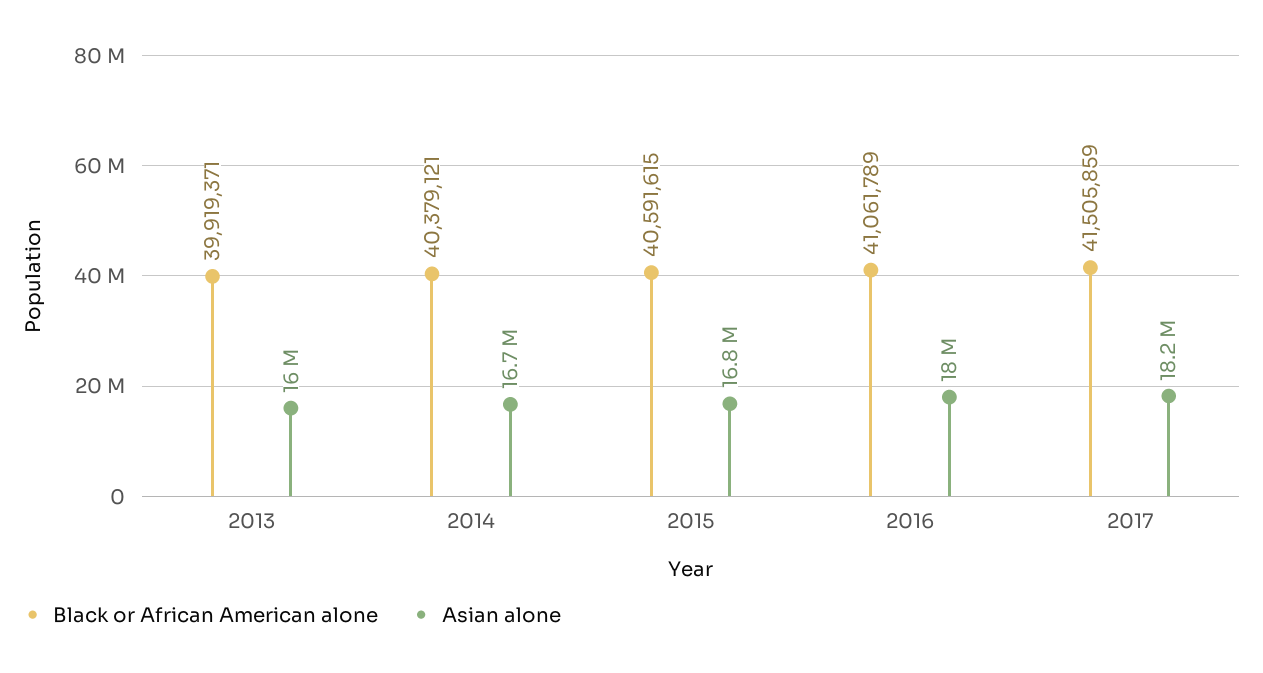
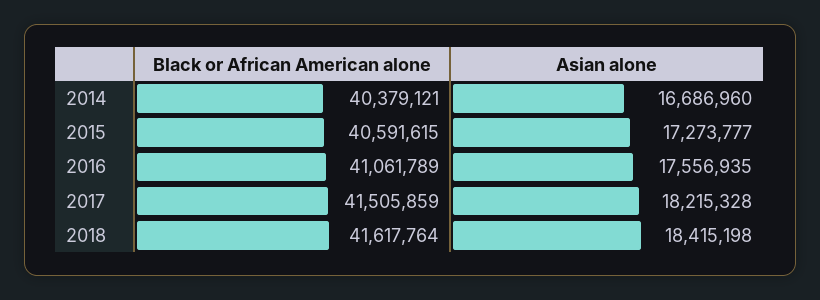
Black or African American alone, 2013: 39919371 -> none
Asian alone, 2013: 16000000 -> none
Asian alone, 2015: 16800000 -> 17273777
Asian alone, 2016: 18000000 -> 17556935
Black or African American alone, 2018: none -> 41617764
Asian alone, 2018: none -> 18415198

